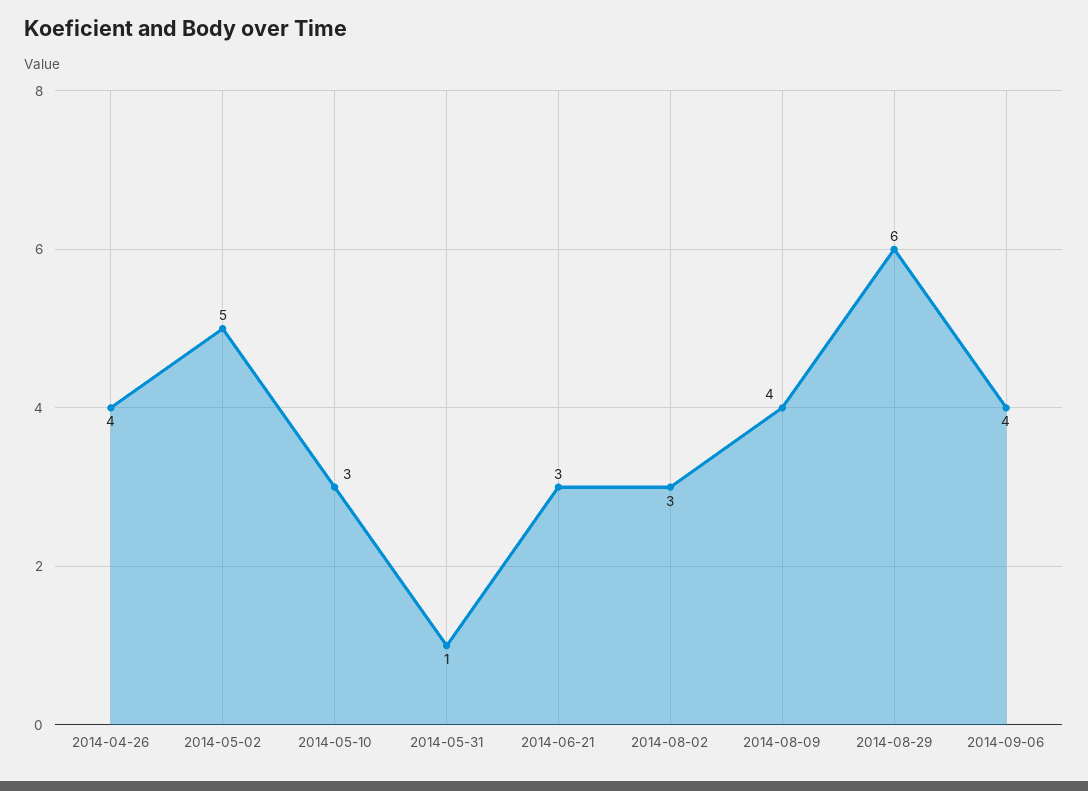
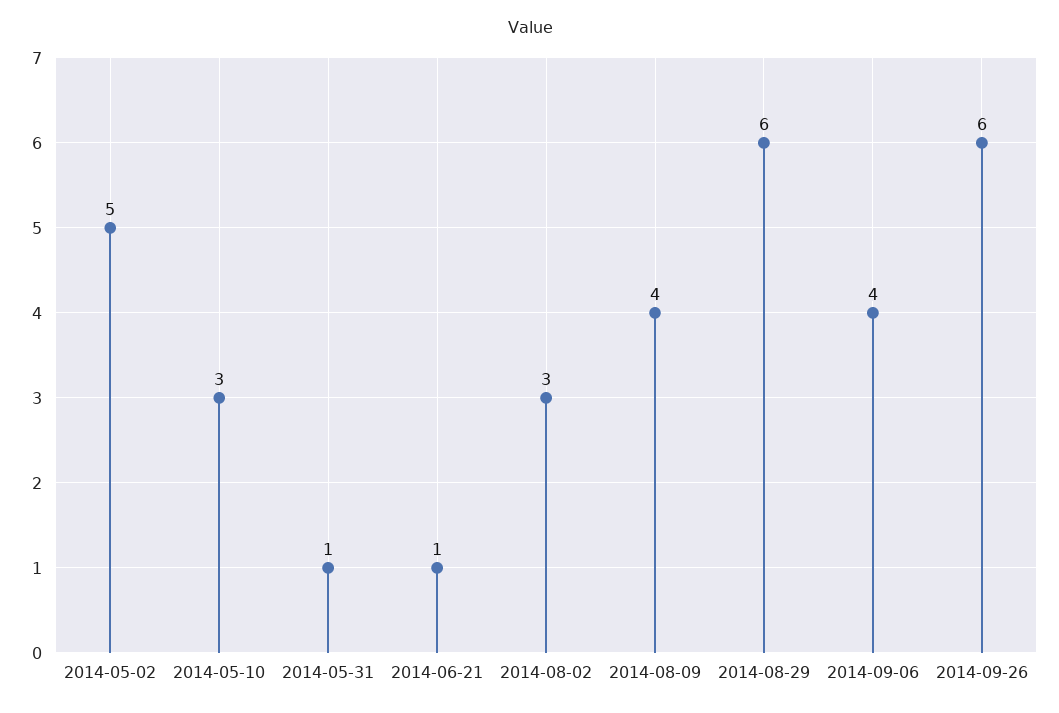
2014-04-26: 4 -> none
2014-06-21: 3 -> 1
2014-09-26: none -> 6

